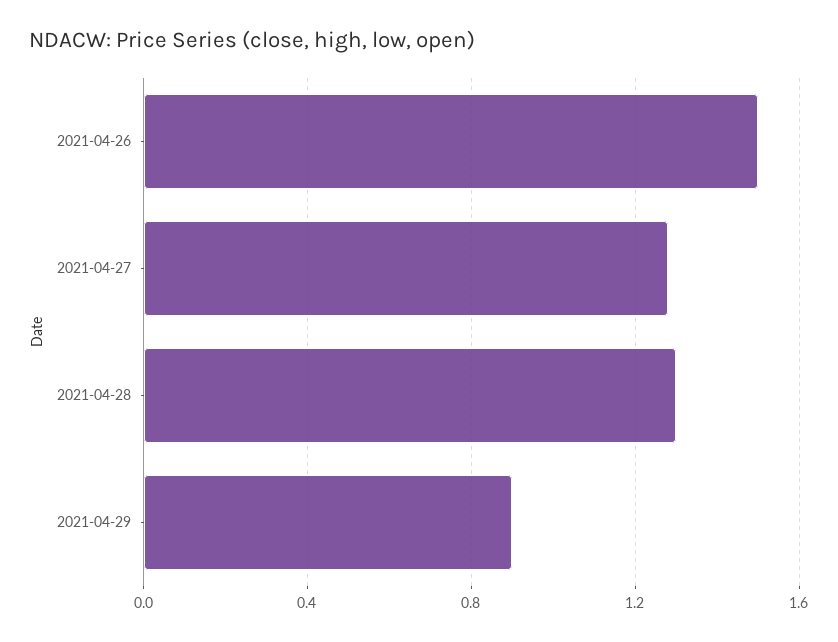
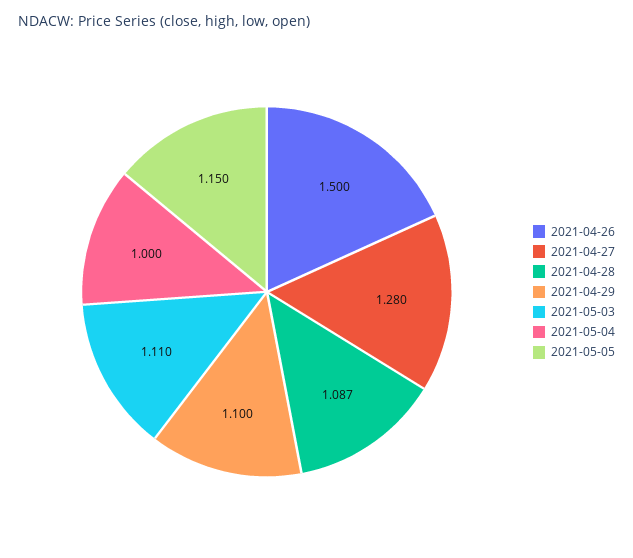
2021-04-28: 1.3 -> 1.087
2021-04-29: 0.9 -> 1.1
2021-05-03: none -> 1.11
2021-05-04: none -> 1
2021-05-05: none -> 1.15

